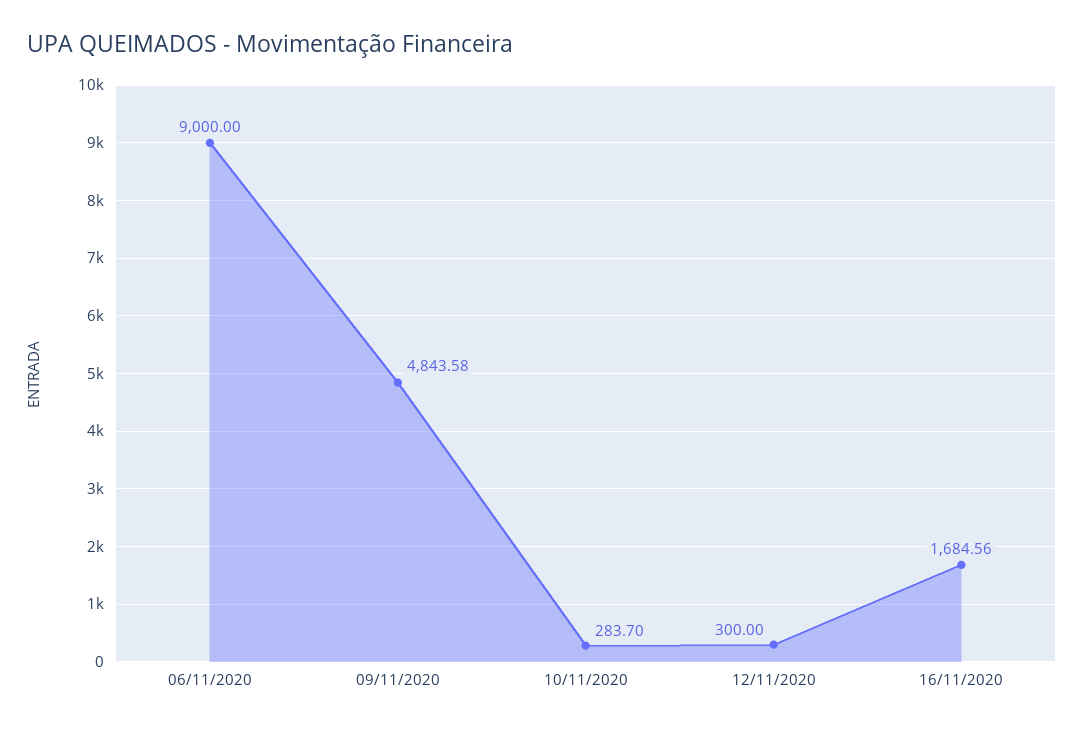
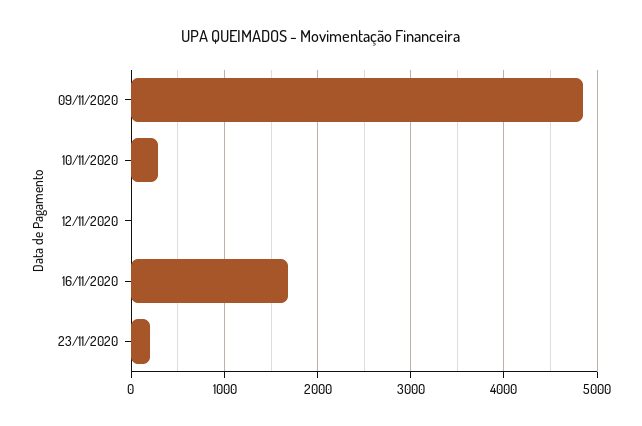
06/11/2020: 9000 -> none
12/11/2020: 300 -> 0
23/11/2020: none -> 200

